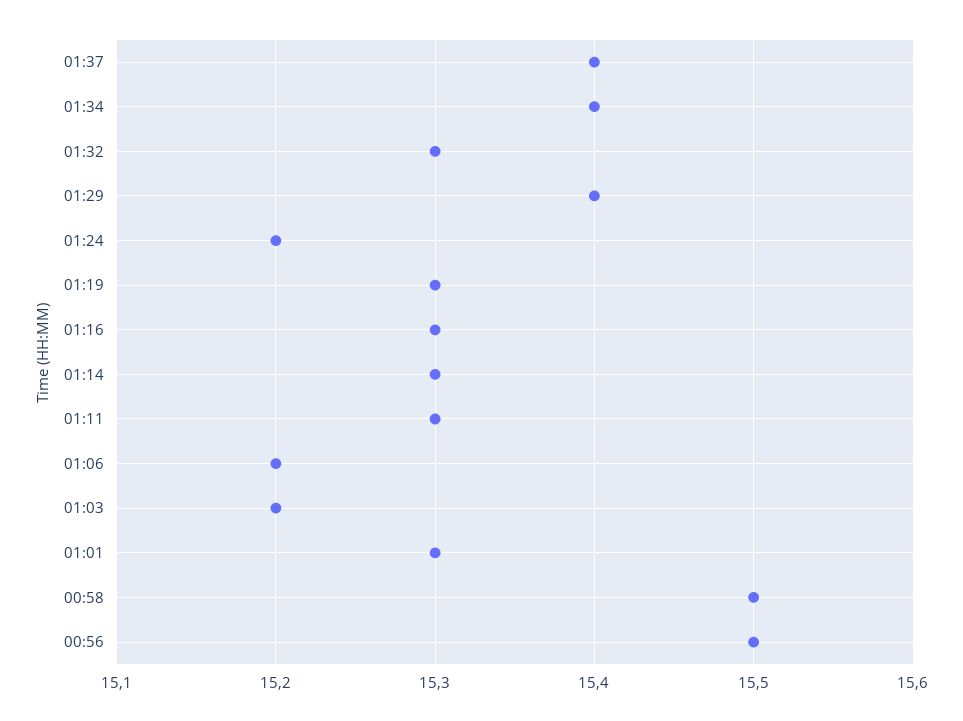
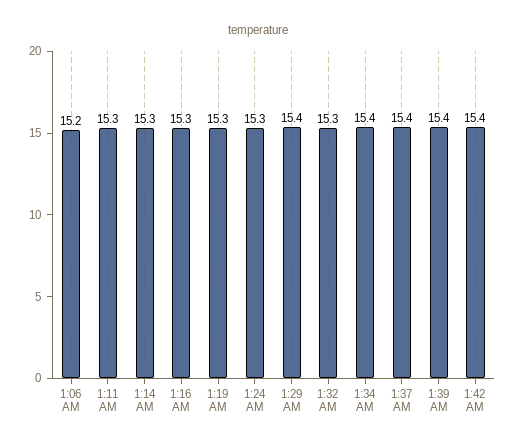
01:24: 15.2 -> 15.3
01:03: 15.2 -> none
01:01: 15.3 -> none
00:58: 15.5 -> none
00:56: 15.5 -> none
1:39 AM: none -> 15.4
1:42 AM: none -> 15.4

